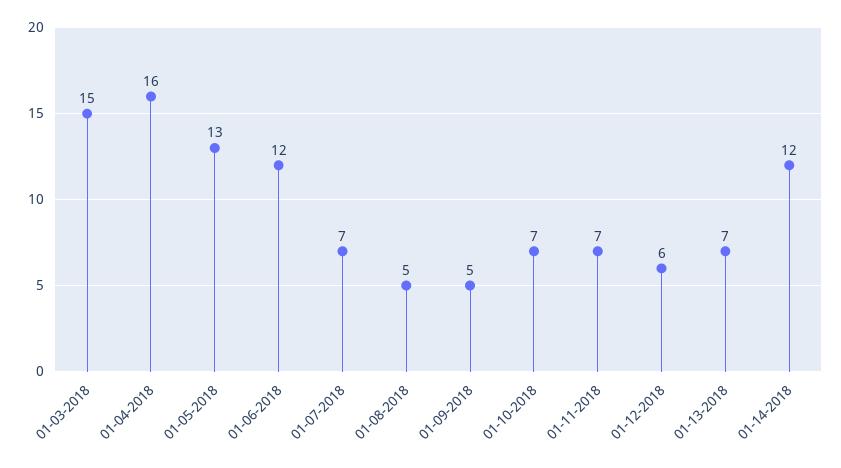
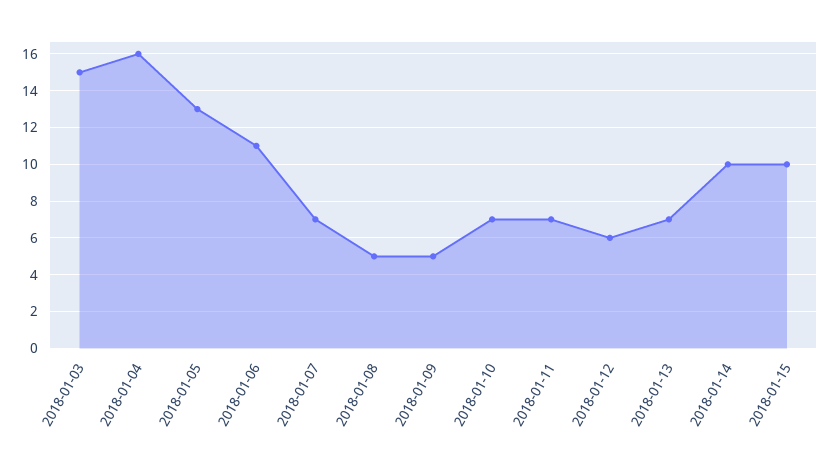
01-06-2018: 12 -> 11
01-14-2018: 12 -> 10
2018-01-15: none -> 10

